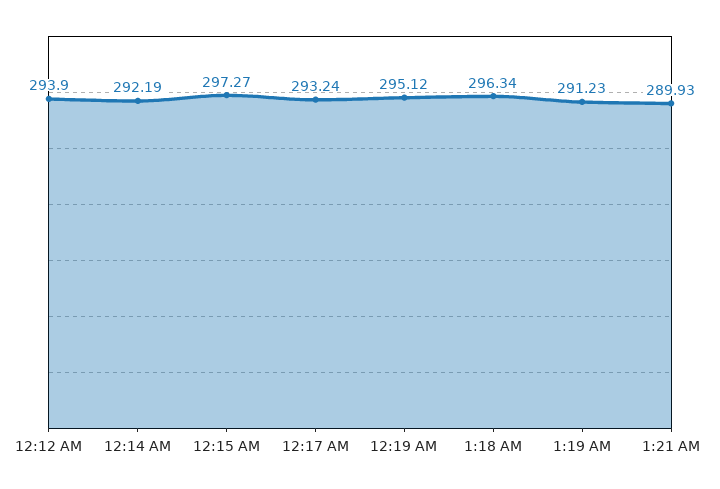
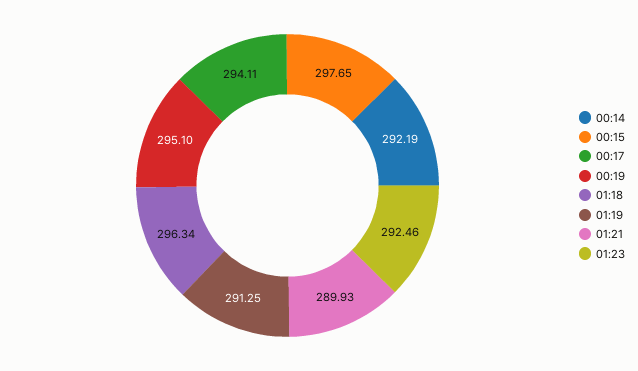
12:12 AM: 293.9 -> none
12:15 AM: 297.27 -> 297.65
12:17 AM: 293.24 -> 294.11
12:19 AM: 295.12 -> 295.1
1:19 AM: 291.23 -> 291.25
01:23: none -> 292.46

